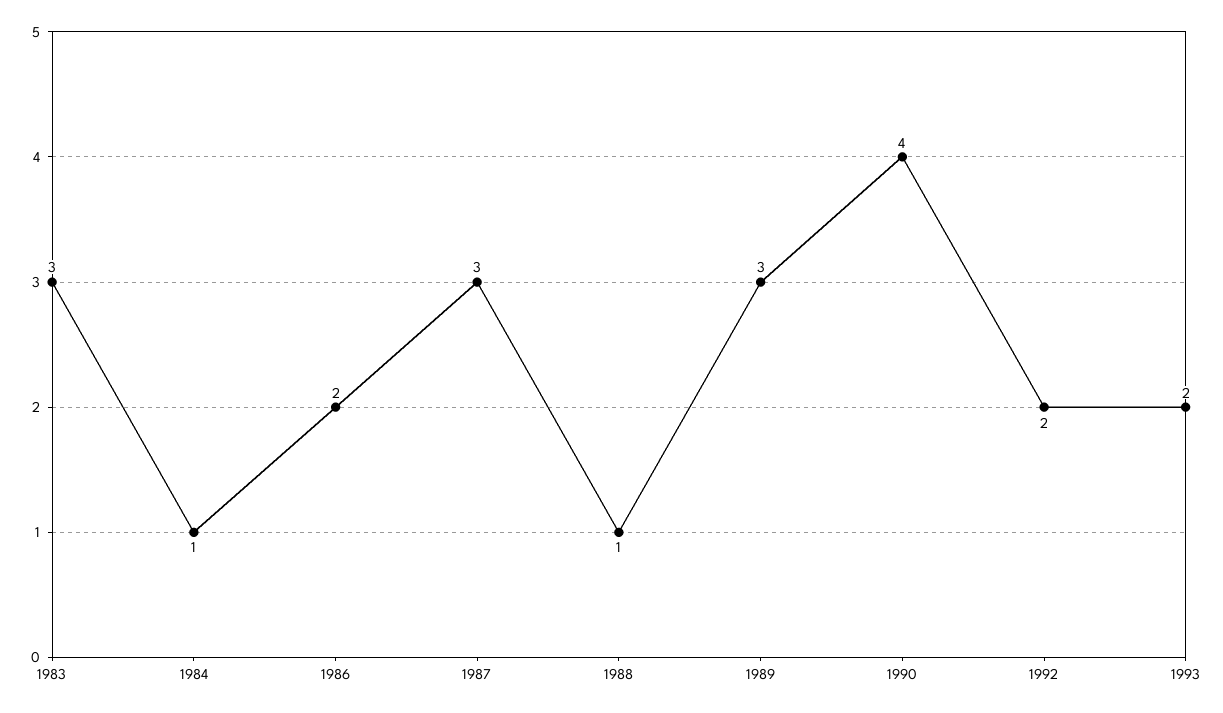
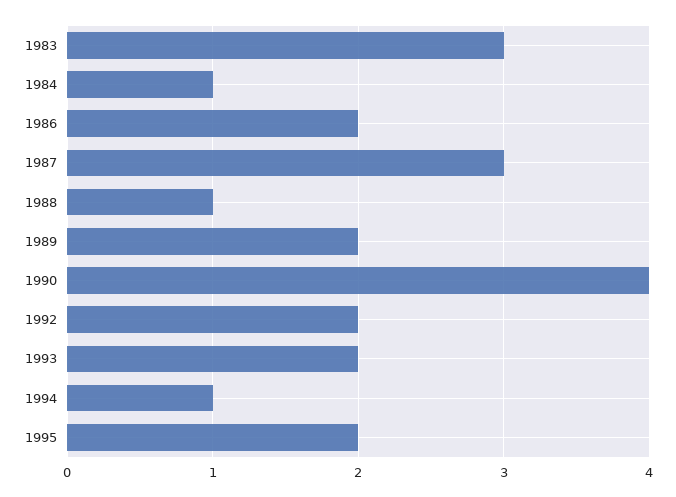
1989: 3 -> 2
1994: none -> 1
1995: none -> 2

